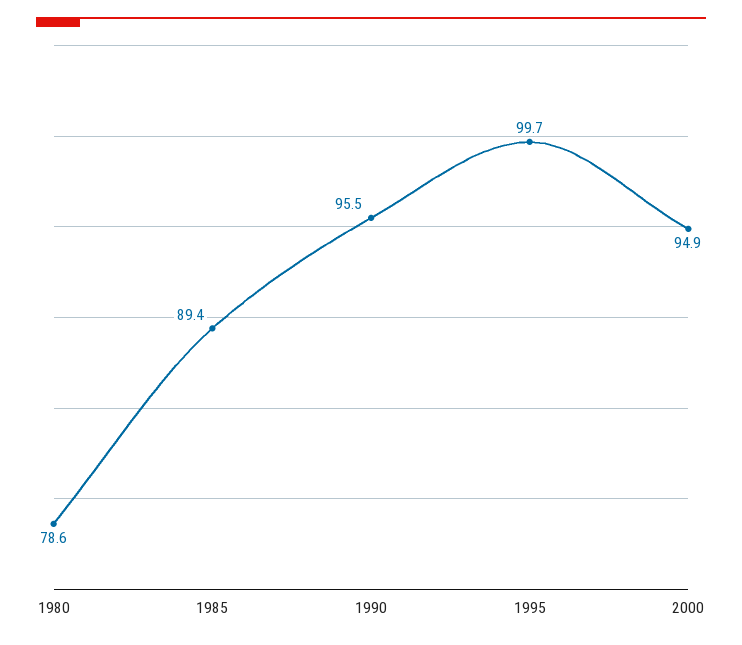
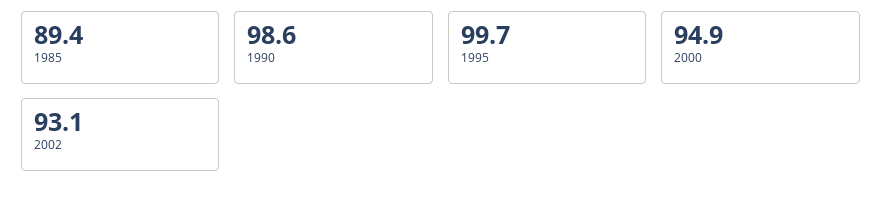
1980: 78.6 -> none
1990: 95.5 -> 98.6
2002: none -> 93.1

